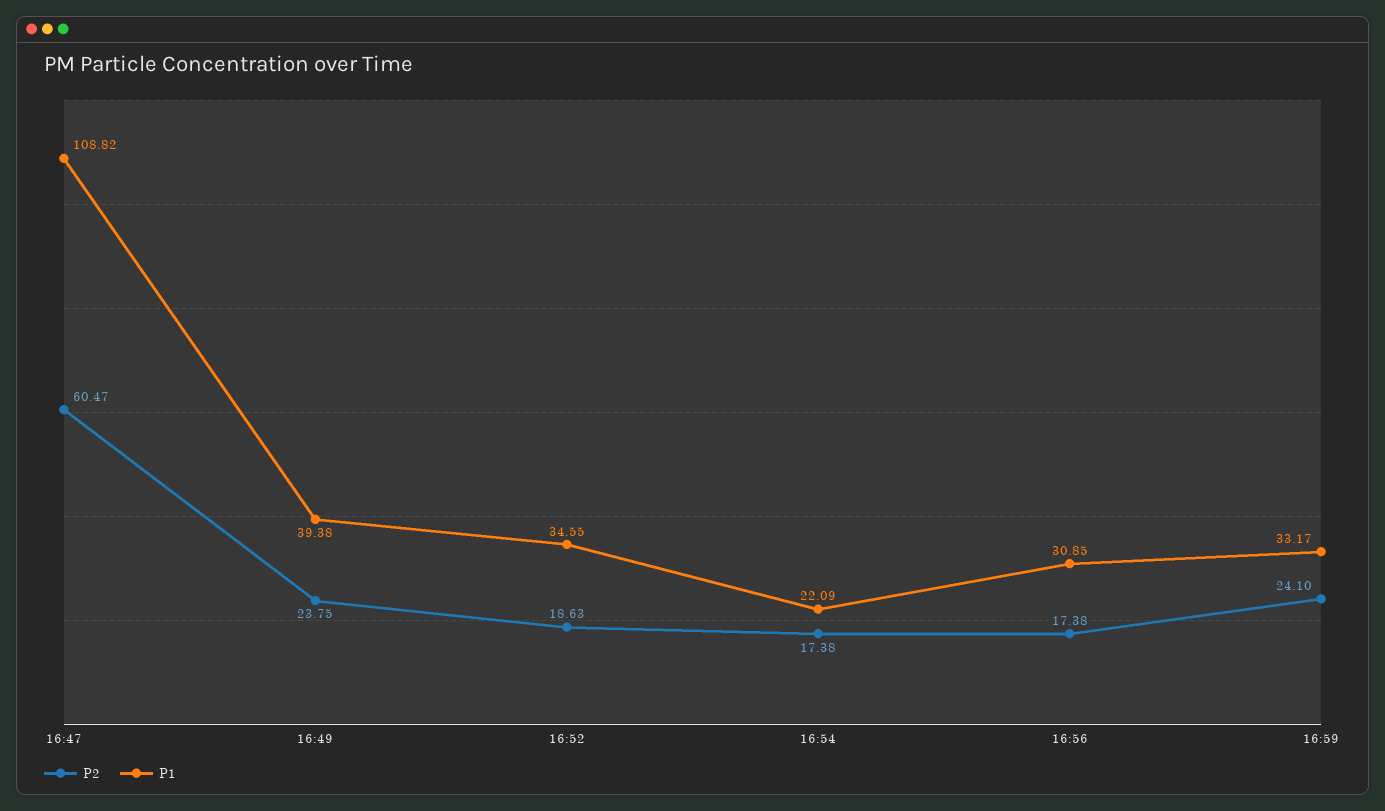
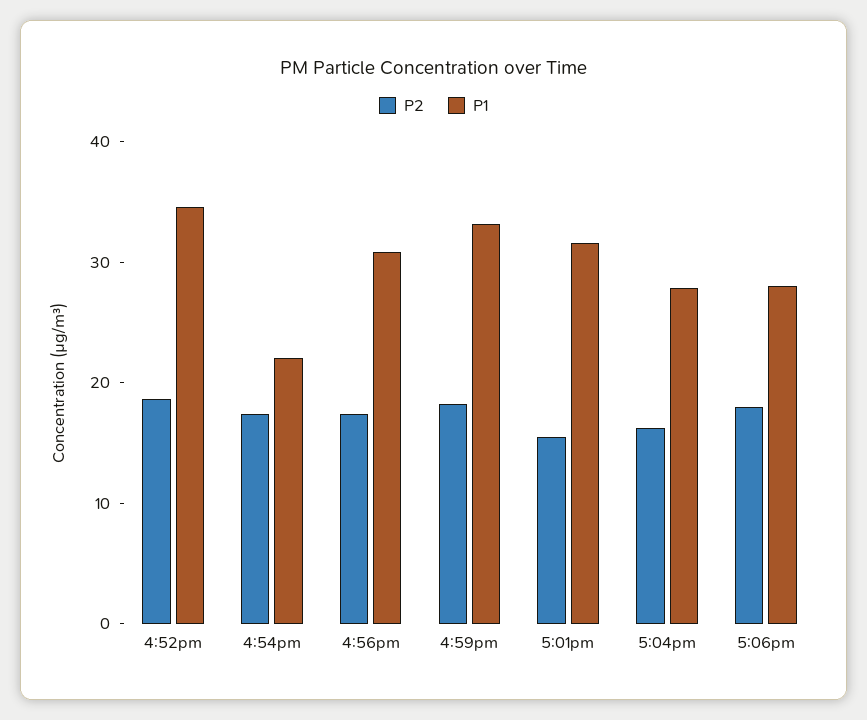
P2, 16:47: 60.47 -> none
P1, 16:47: 108.82 -> none
P2, 16:49: 23.75 -> none
P1, 16:49: 39.38 -> none
P2, 16:59: 24.1 -> 18
P2, 5:01pm: none -> 16
P1, 5:01pm: none -> 32
P2, 5:04pm: none -> 16
P1, 5:04pm: none -> 28
P2, 5:06pm: none -> 18
P1, 5:06pm: none -> 28

